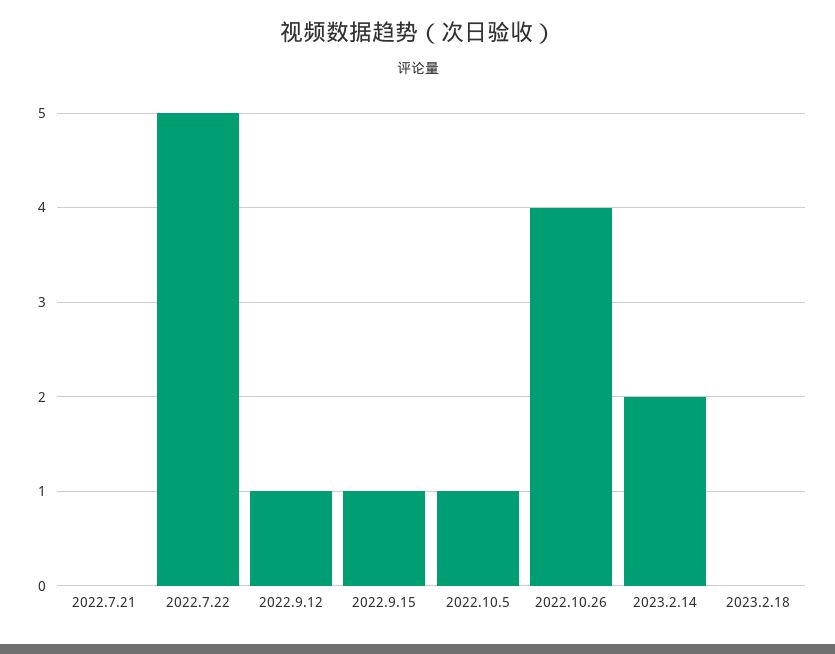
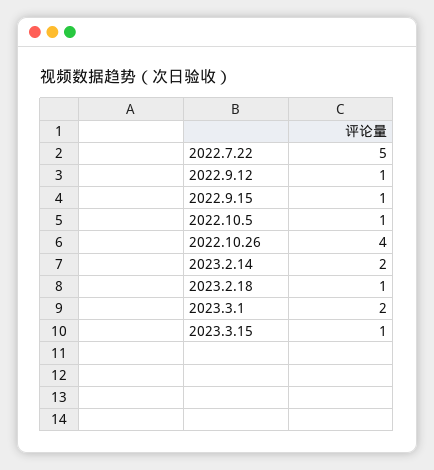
2022.7.21: 0 -> none
2023.2.18: 0 -> 1
2023.3.1: none -> 2
2023.3.15: none -> 1

